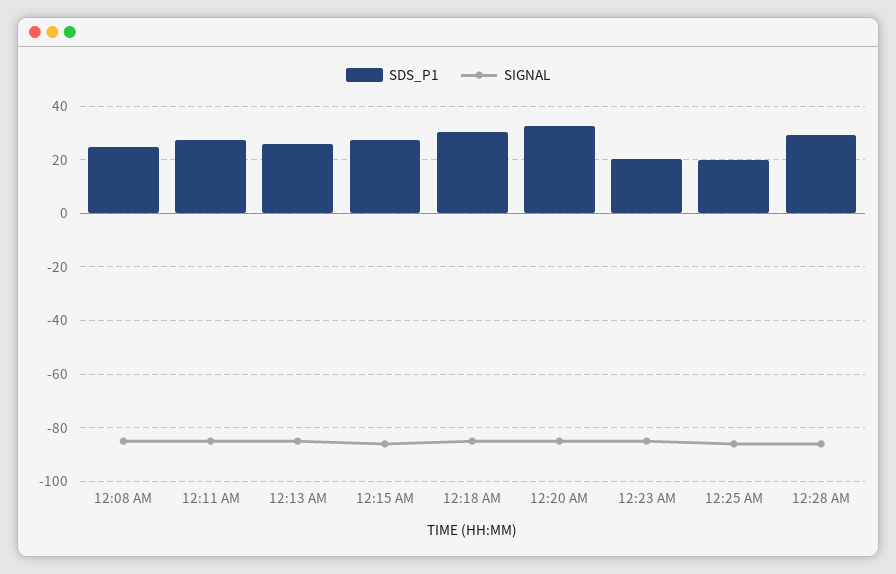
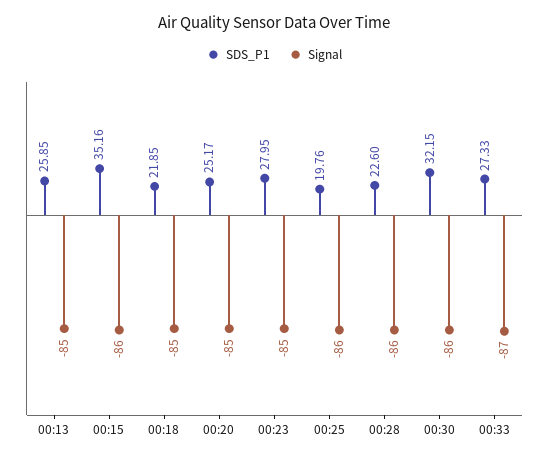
SDS_P1, 12:08 AM: 25 -> none
SIGNAL, 12:08 AM: -85 -> none
SDS_P1, 12:11 AM: 27.5 -> none
SIGNAL, 12:11 AM: -85 -> none
SDS_P1, 12:15 AM: 27.5 -> 35.16
SDS_P1, 12:18 AM: 30 -> 21.85
SDS_P1, 12:20 AM: 32.5 -> 25.17
SDS_P1, 12:23 AM: 20 -> 27.95
SDS_P1, 12:28 AM: 30 -> 22.6
SDS_P1, 00:30: none -> 32.15
SIGNAL, 00:30: none -> -86
SDS_P1, 00:33: none -> 27.33
SIGNAL, 00:33: none -> -87

